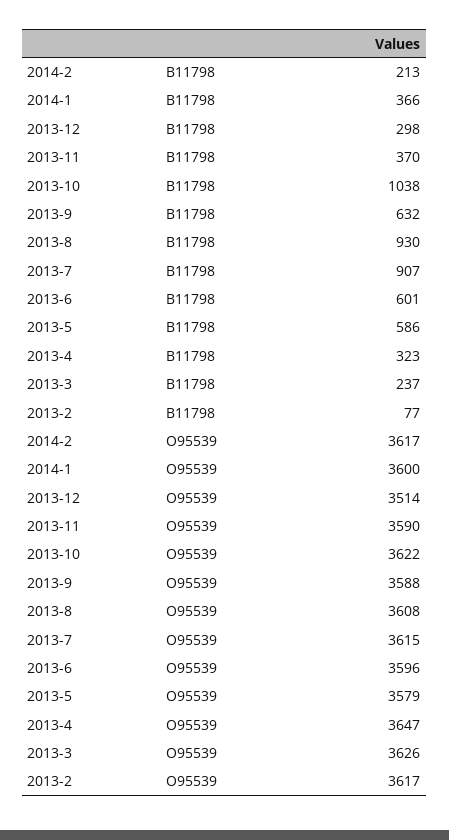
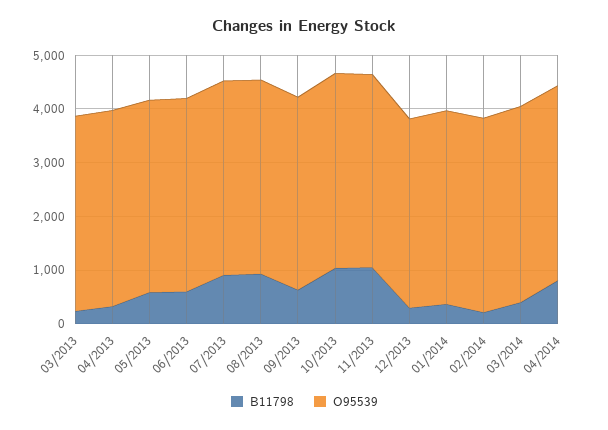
B11798, 2013-11: 370 -> 1000
B11798, 2013-2: 77 -> none
O95539, 2013-2: 3617 -> none
B11798, 03/2014: none -> 400
O95539, 03/2014: none -> 3600
B11798, 04/2014: none -> 800
O95539, 04/2014: none -> 3600

